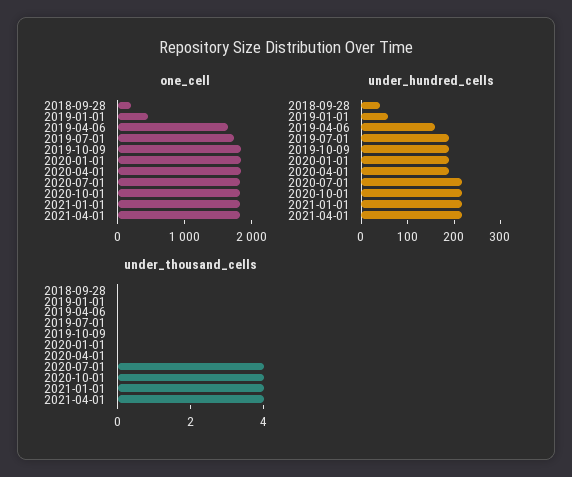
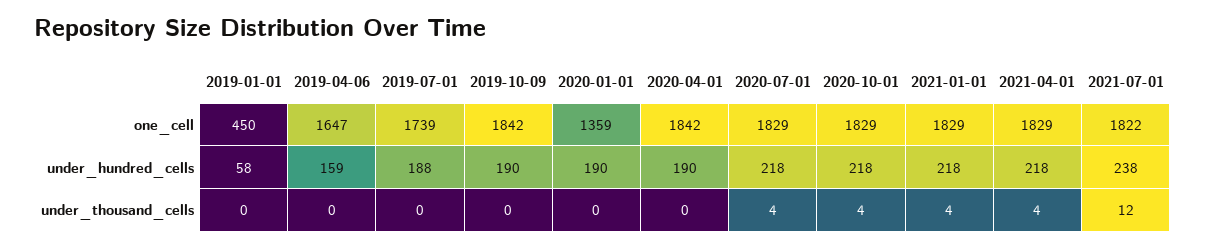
one_cell, 2018-09-28: 200 -> none
one_cell, 2020-01-01: 1800 -> 1359
under_hundred_cells, 2018-09-28: 40 -> none
under_thousand_cells, 2018-09-28: 0 -> none
one_cell, 2021-07-01: none -> 1822
under_hundred_cells, 2021-07-01: none -> 238
under_thousand_cells, 2021-07-01: none -> 12

